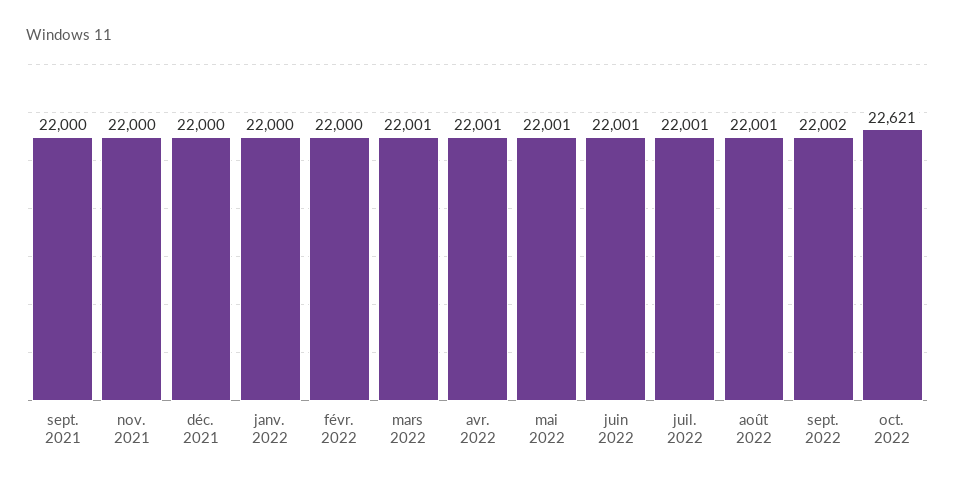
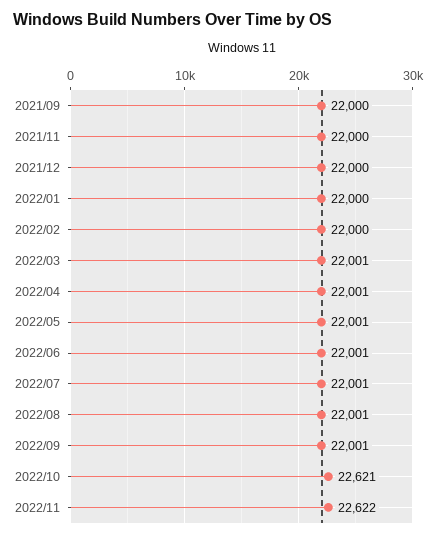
sept. 2022: 22002 -> 22001
2022/11: none -> 22622

